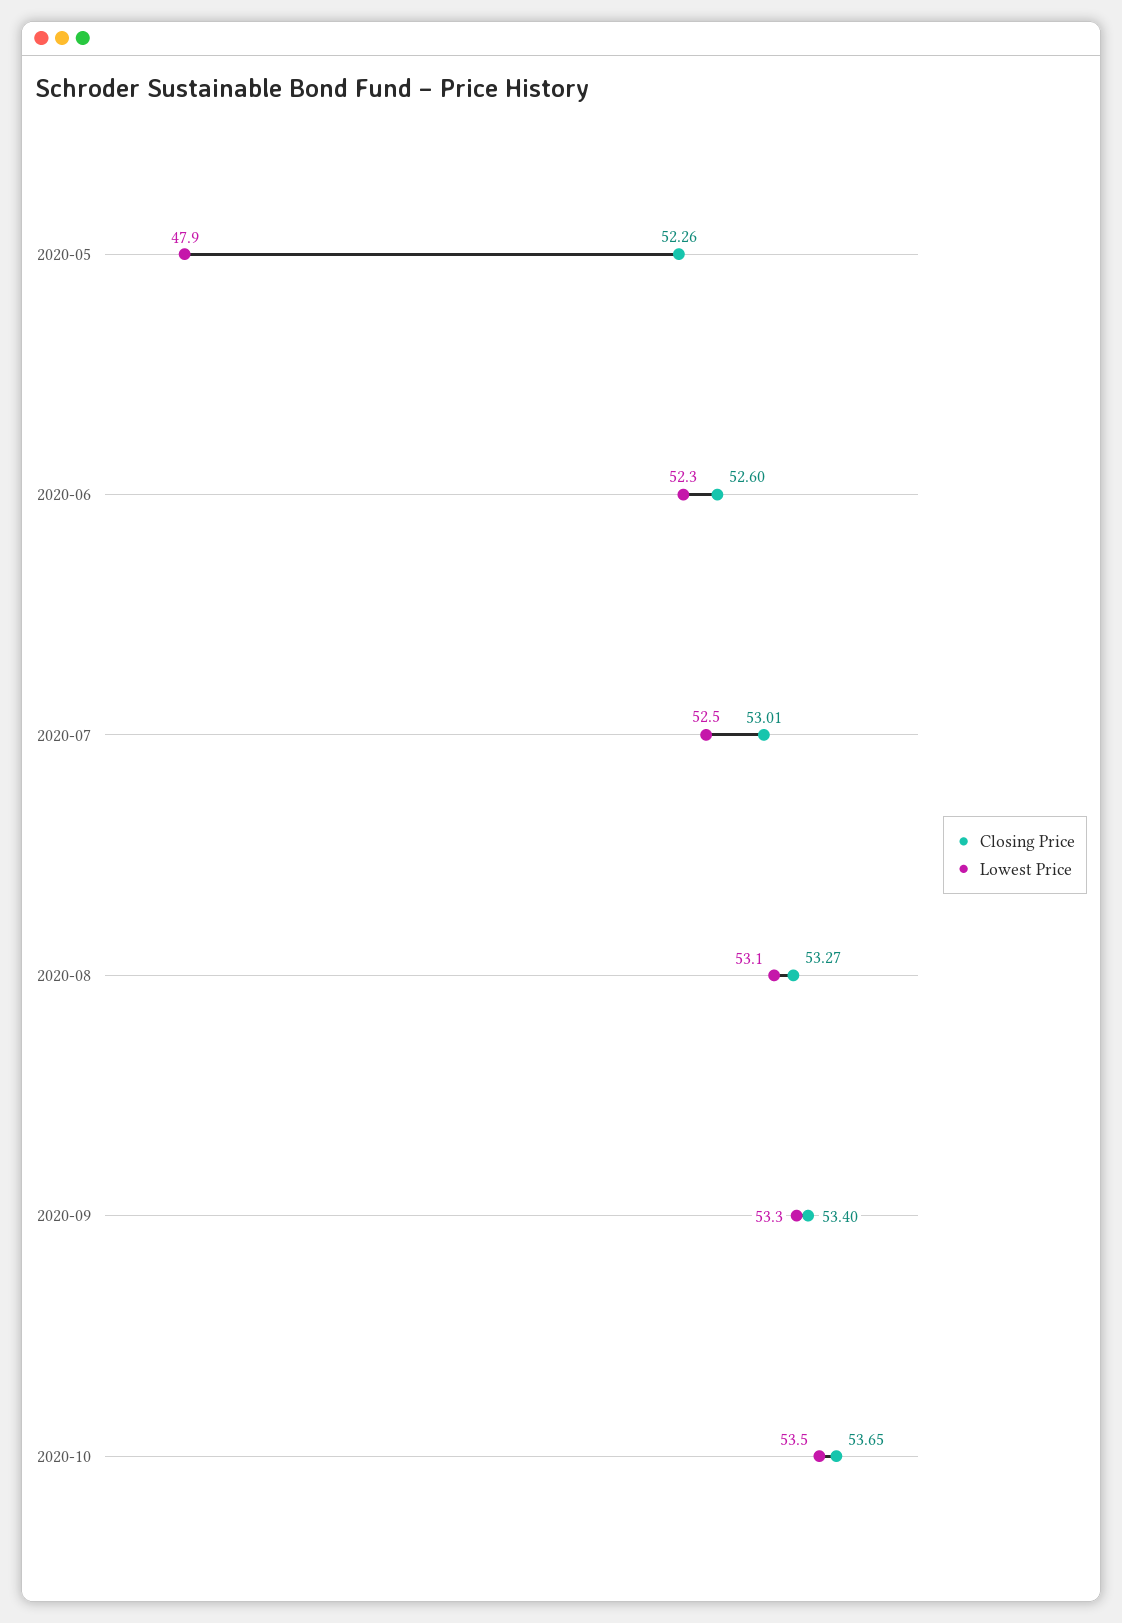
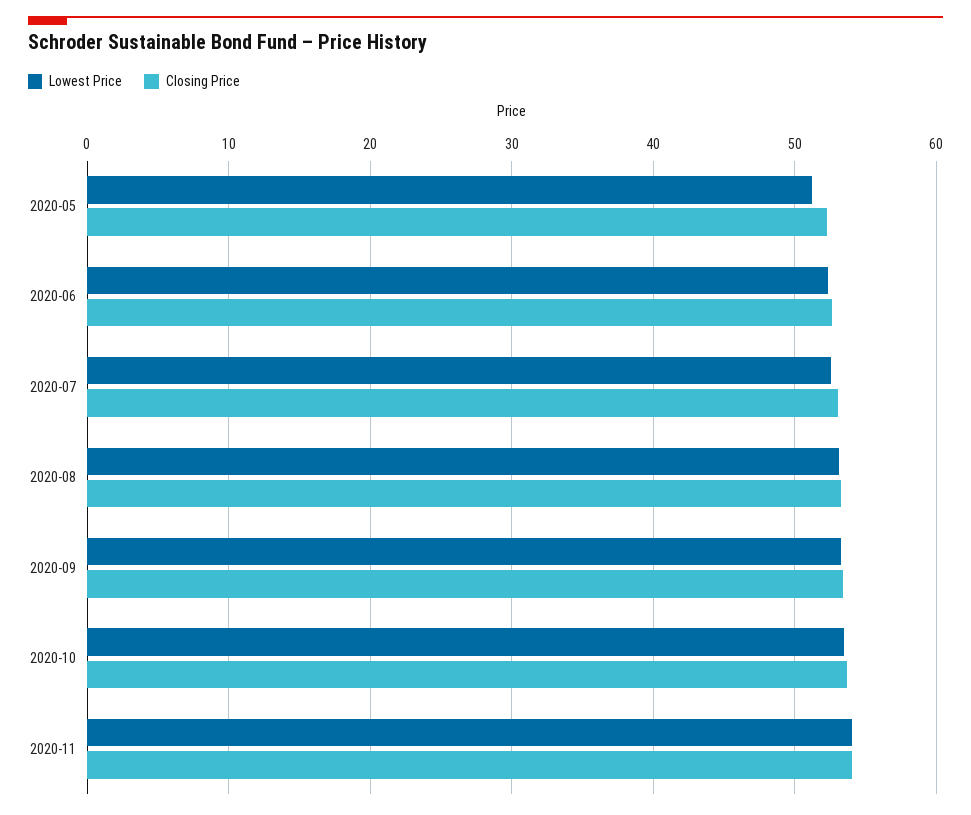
Lowest Price, 2020-05: 47.9 -> 51
Lowest Price, 2020-11: none -> 54
Closing Price, 2020-11: none -> 54

